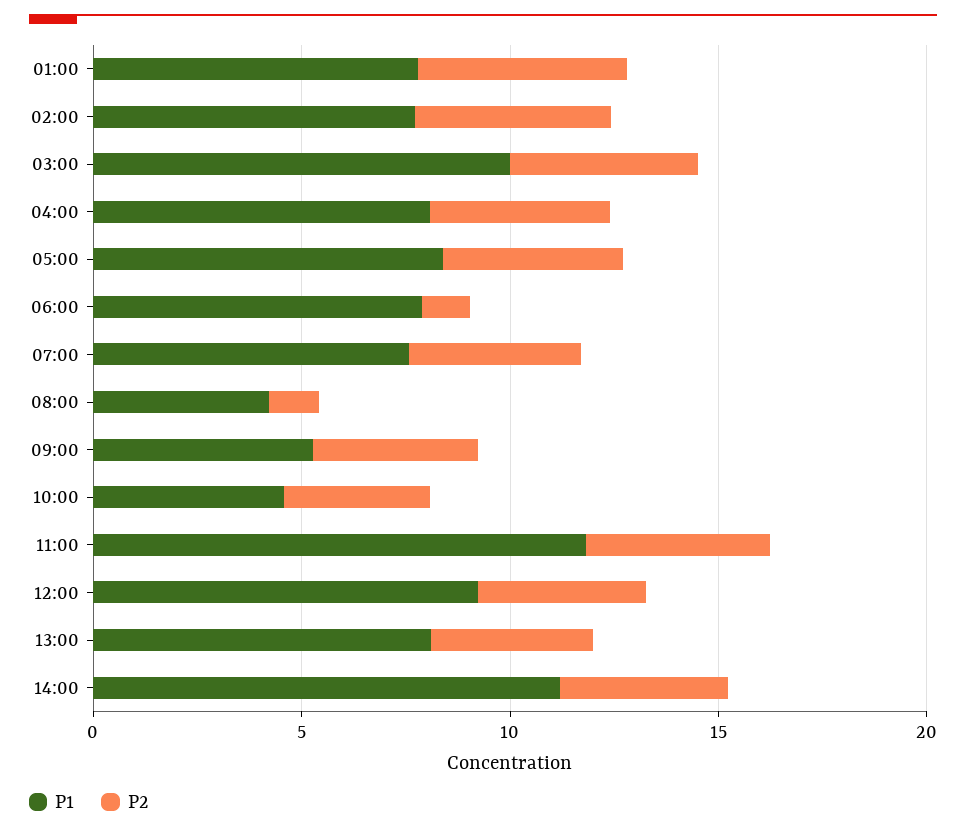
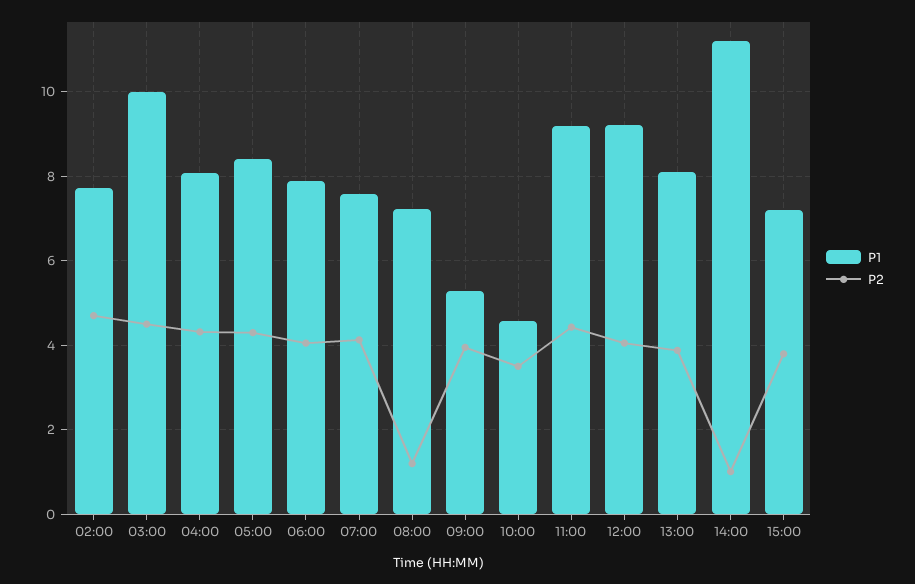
P1, 01:00: 8 -> none
P2, 01:00: 5 -> none
P2, 06:00: 1 -> 4
P1, 08:00: 4 -> 7.2
P1, 11:00: 12 -> 9.2
P2, 14:00: 4 -> 1
P1, 15:00: none -> 7.2
P2, 15:00: none -> 3.8

